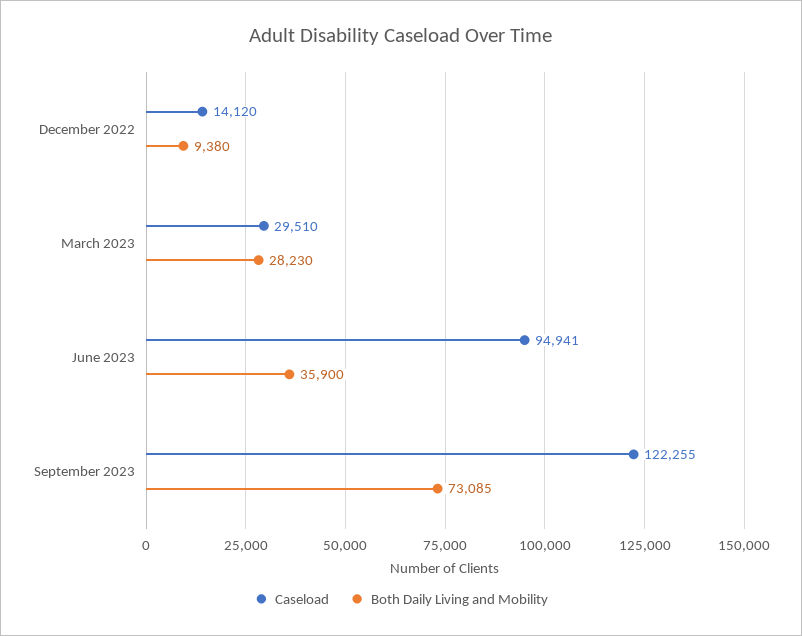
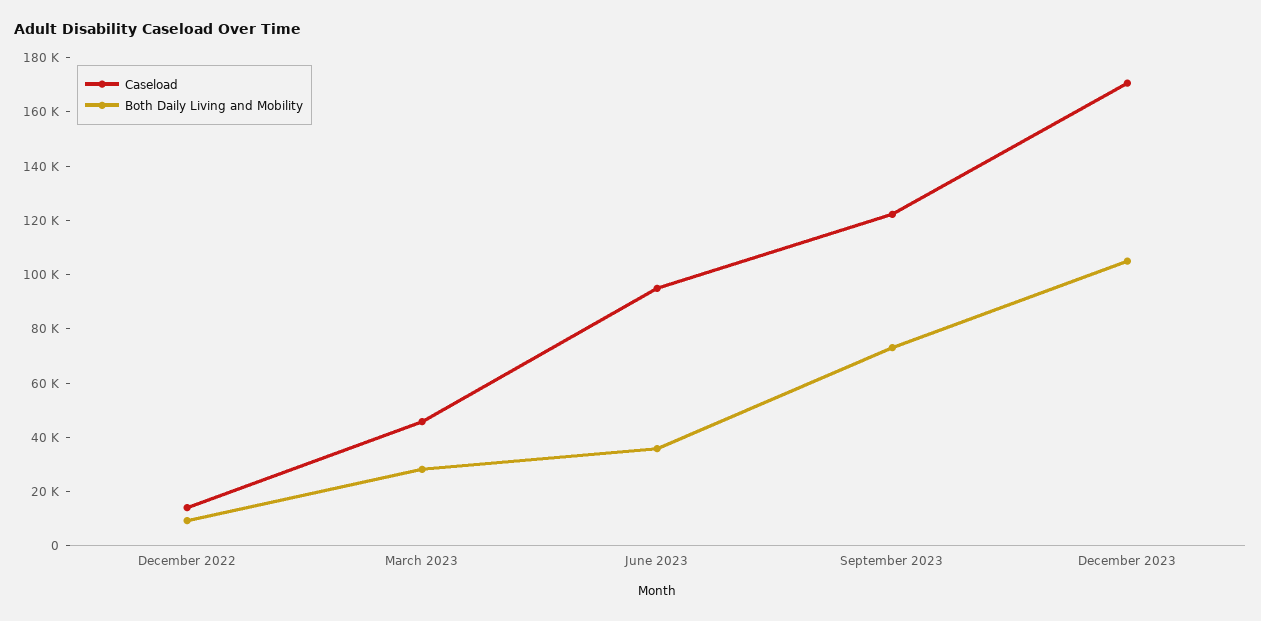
Caseload, March 2023: 29510 -> 45000
Caseload, December 2023: none -> 170000
Both Daily Living and Mobility, December 2023: none -> 105000

